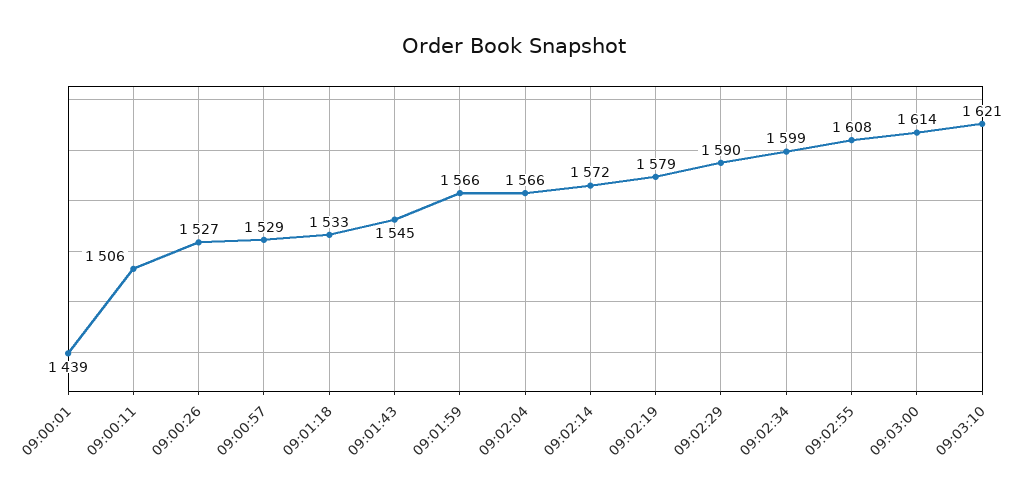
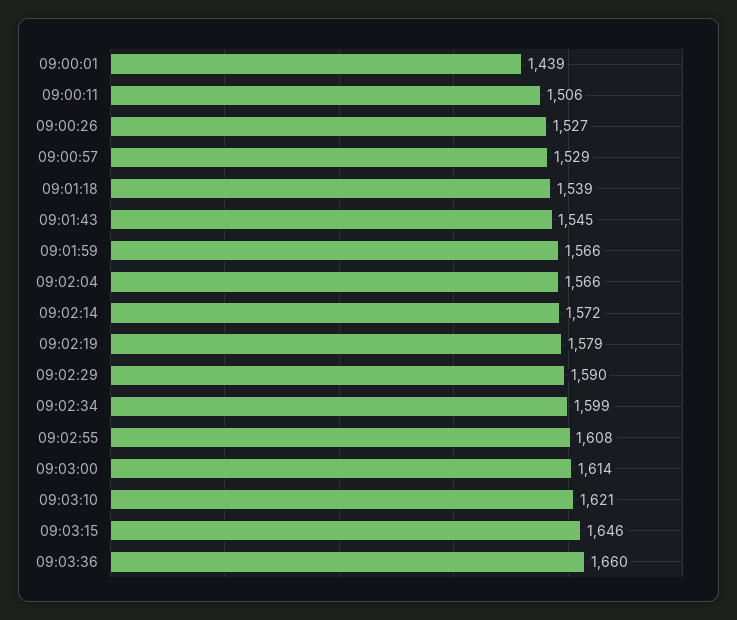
09:01:18: 1533 -> 1539
09:03:15: none -> 1646
09:03:36: none -> 1660

